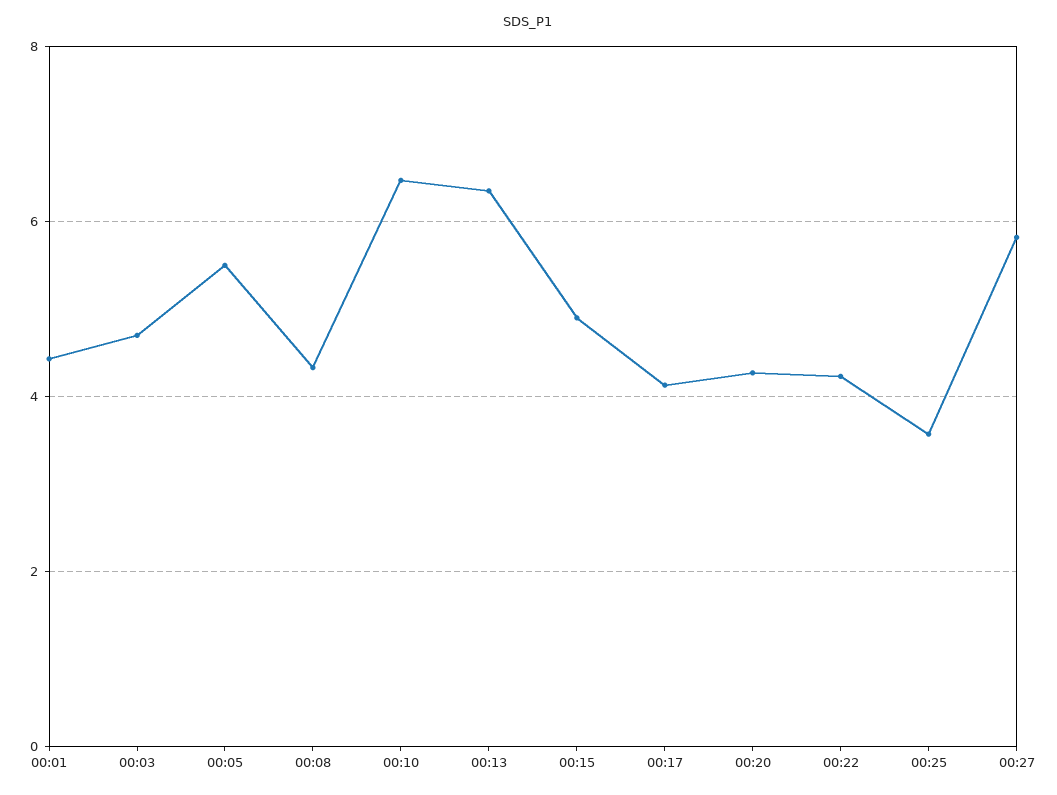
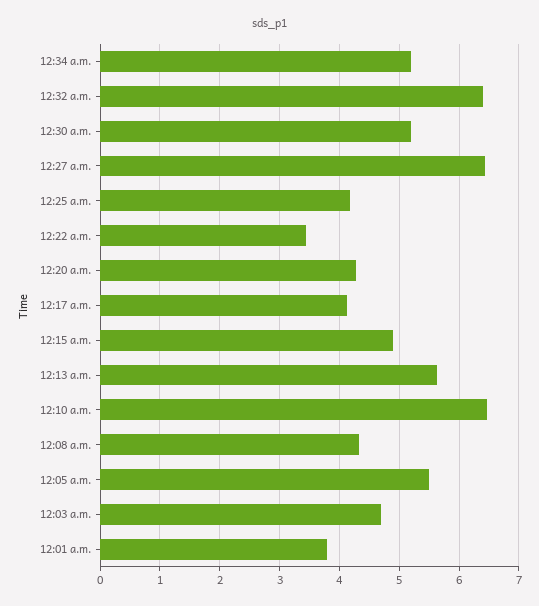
00:01: 4.4 -> 3.8
00:13: 6.4 -> 5.6
00:22: 4.2 -> 3.4
00:25: 3.6 -> 4.2
00:27: 5.8 -> 6.4
12:34 a.m.: none -> 5.2
12:32 a.m.: none -> 6.4
12:30 a.m.: none -> 5.2

